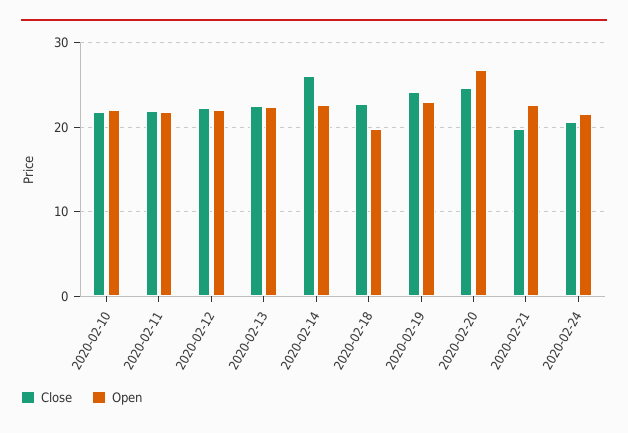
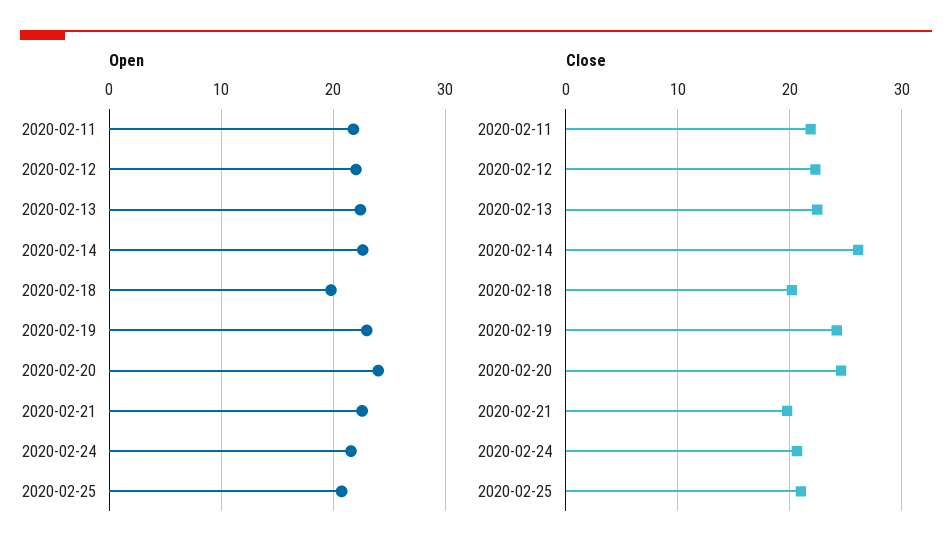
Close, 2020-02-10: 22 -> none
Open, 2020-02-10: 22 -> none
Close, 2020-02-18: 23 -> 20
Open, 2020-02-20: 27 -> 24
Open, 2020-02-25: none -> 21
Close, 2020-02-25: none -> 21

